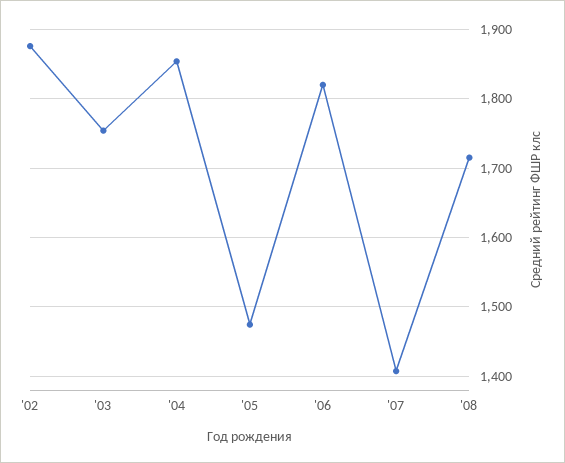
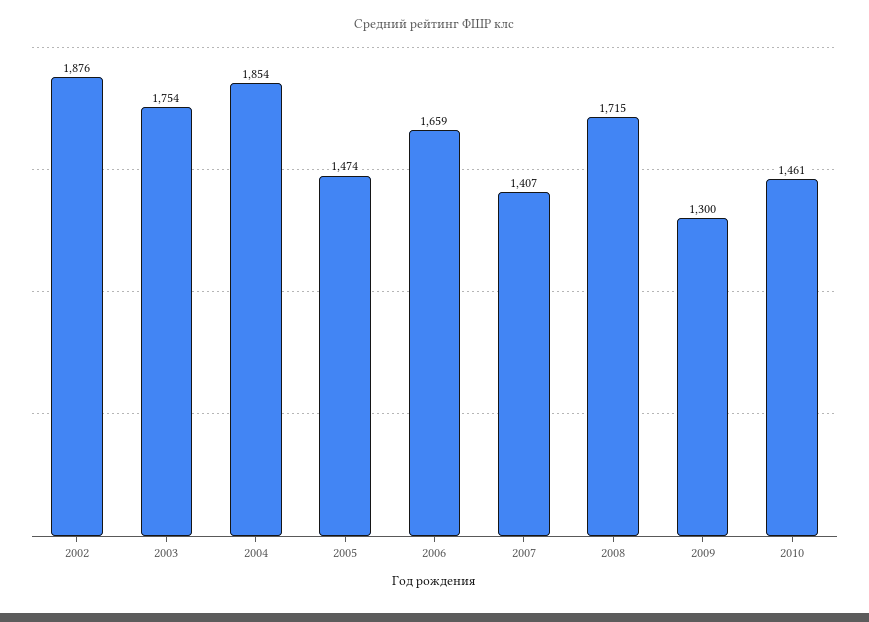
'06: 1820 -> 1659
2009: none -> 1300
2010: none -> 1461

